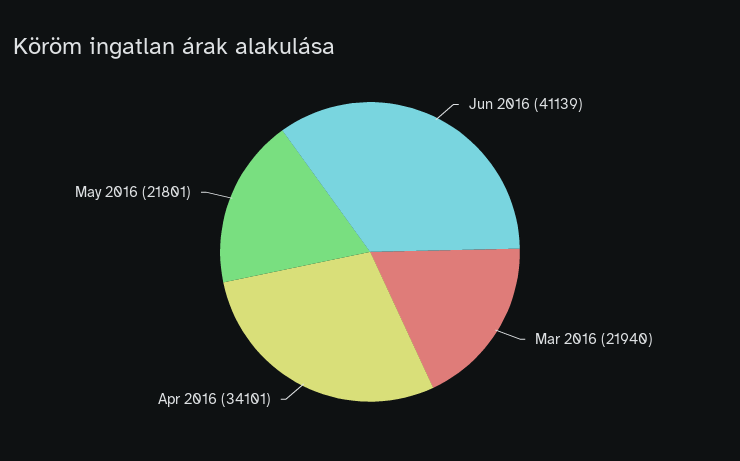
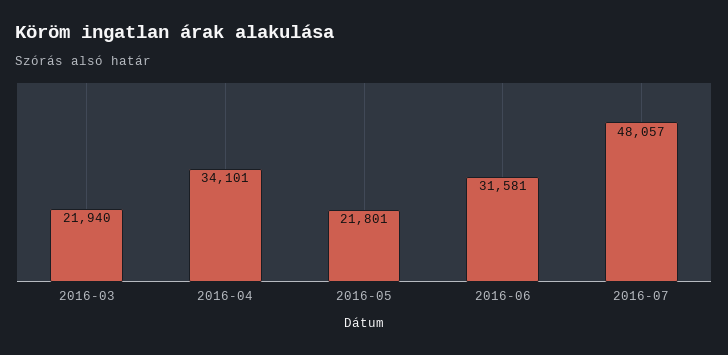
Jun 2016: 41139 -> 31581
2016-07: none -> 48057

